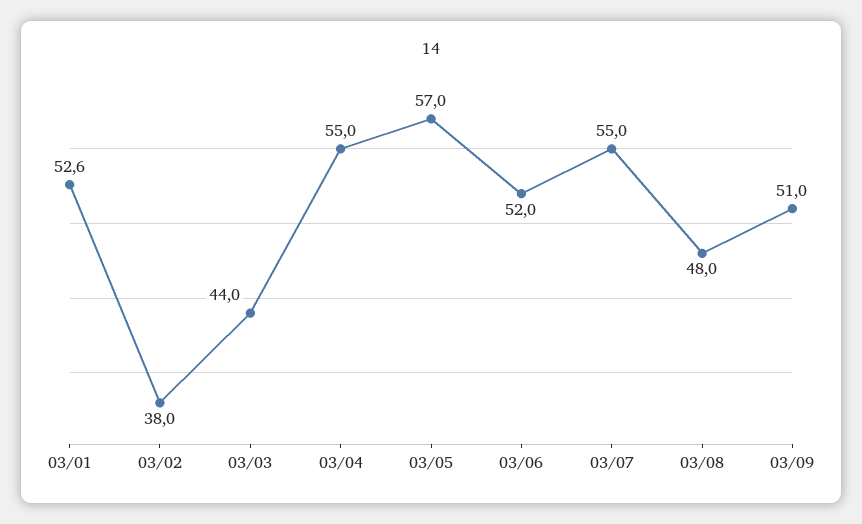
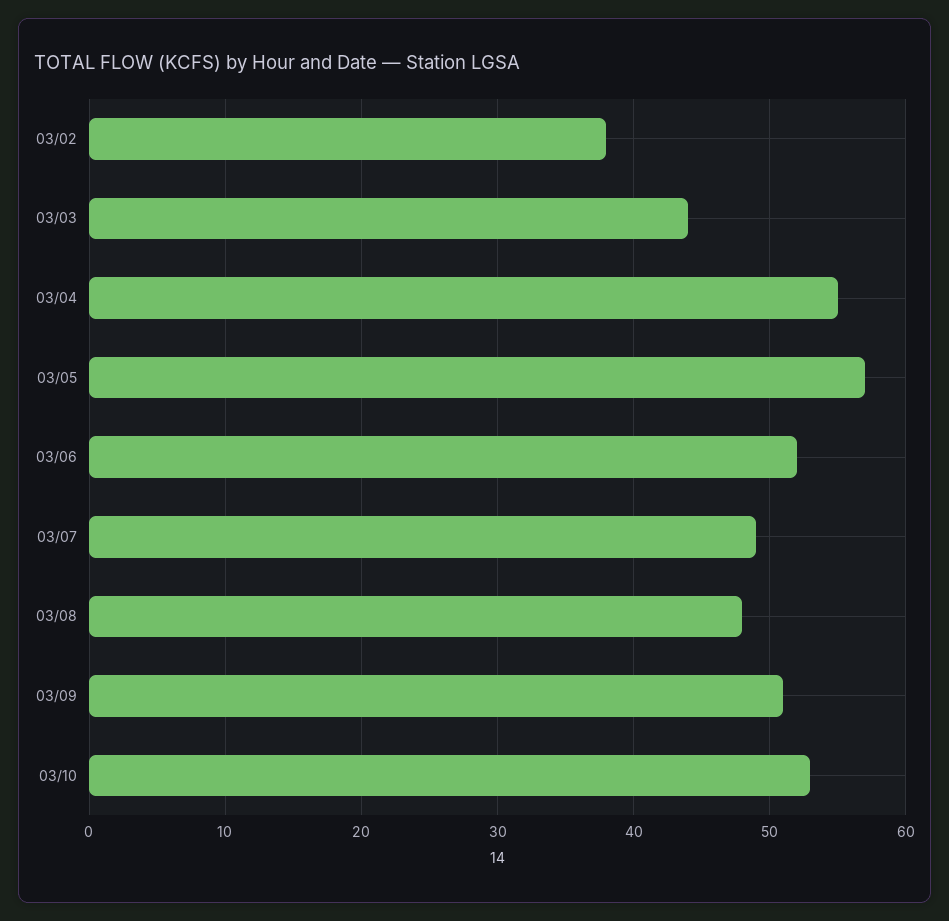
03/01: 52.6 -> none
03/07: 55 -> 49
03/10: none -> 53

